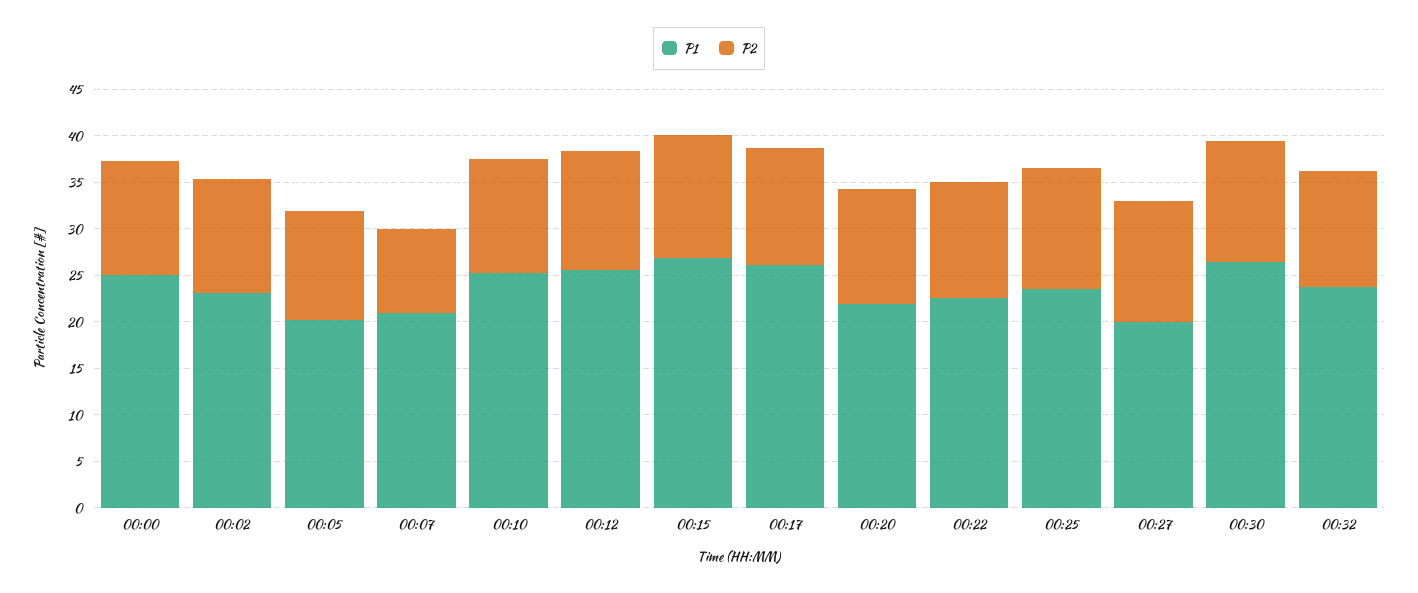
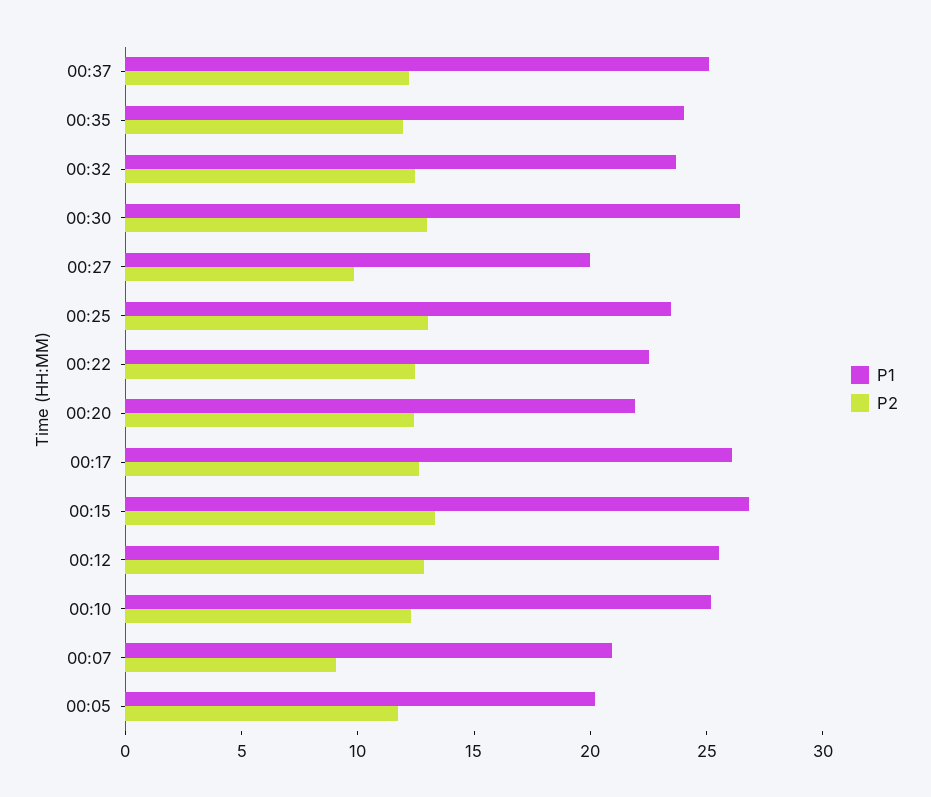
P1, 00:00: 25 -> none
P2, 00:00: 12 -> none
P1, 00:02: 23 -> none
P2, 00:02: 12 -> none
P2, 00:27: 13 -> 10
P1, 00:37: none -> 25
P2, 00:37: none -> 12
P1, 00:35: none -> 24
P2, 00:35: none -> 12

